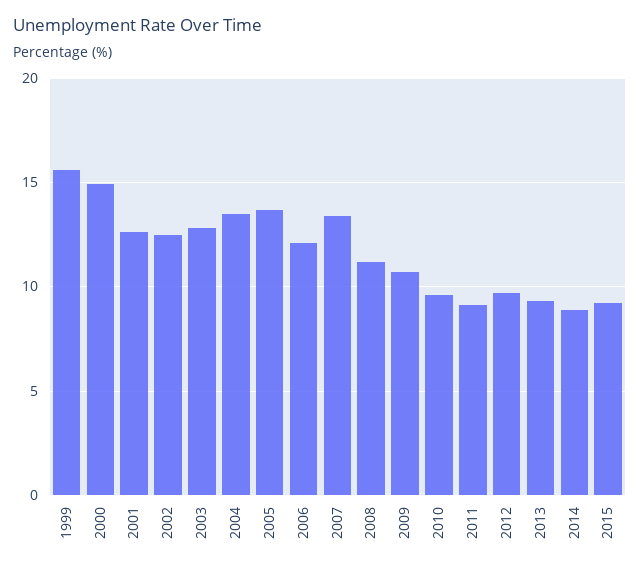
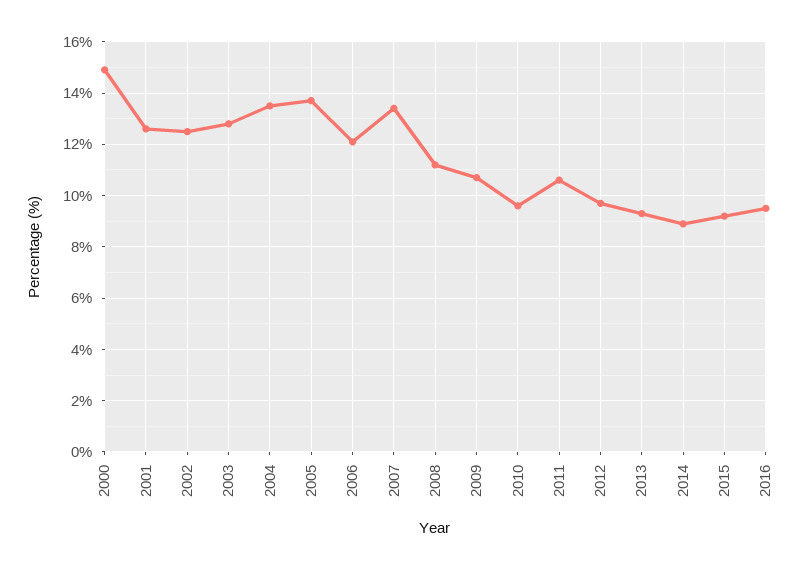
1999: 15.5 -> none
2011: 9 -> 10.5
2016: none -> 9.5

